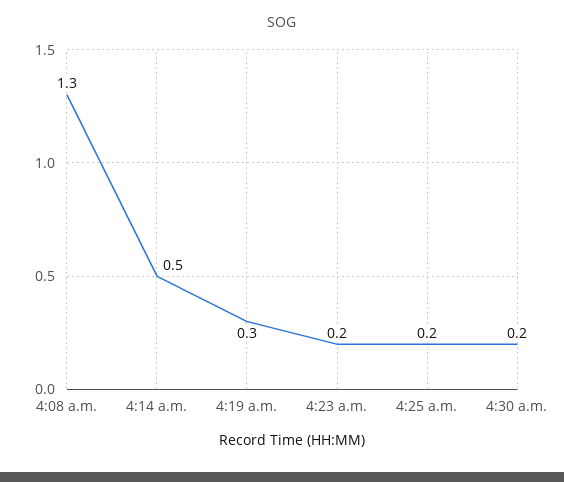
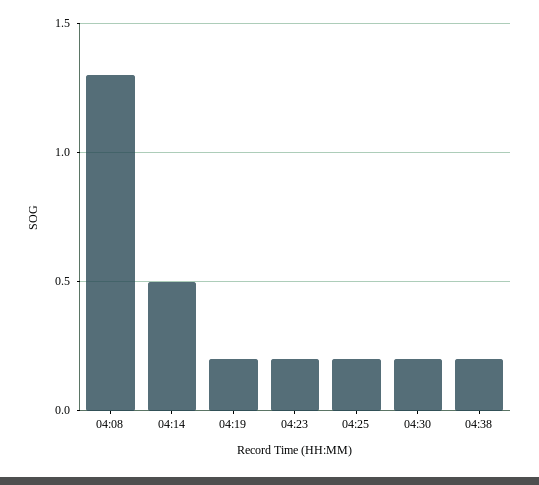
4:19 a.m.: 0.3 -> 0.2
04:38: none -> 0.2

